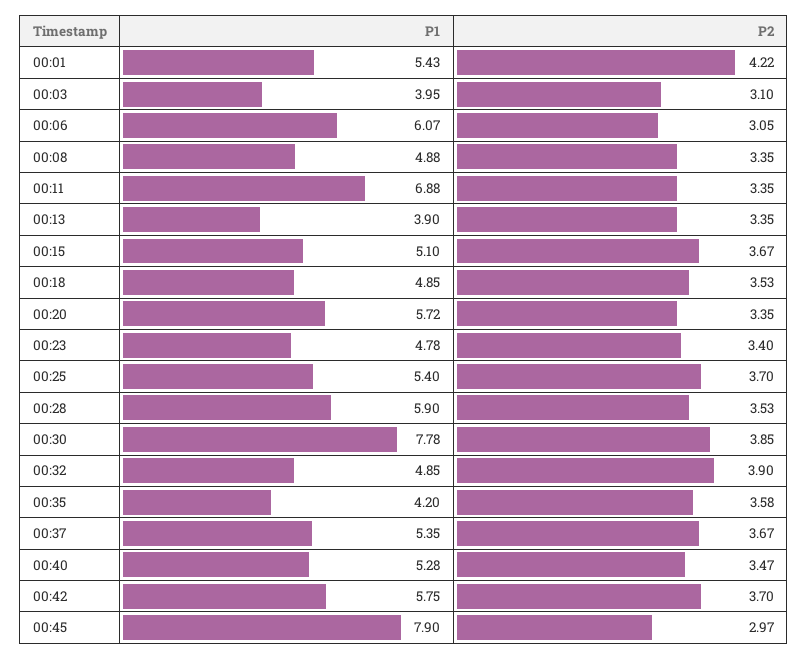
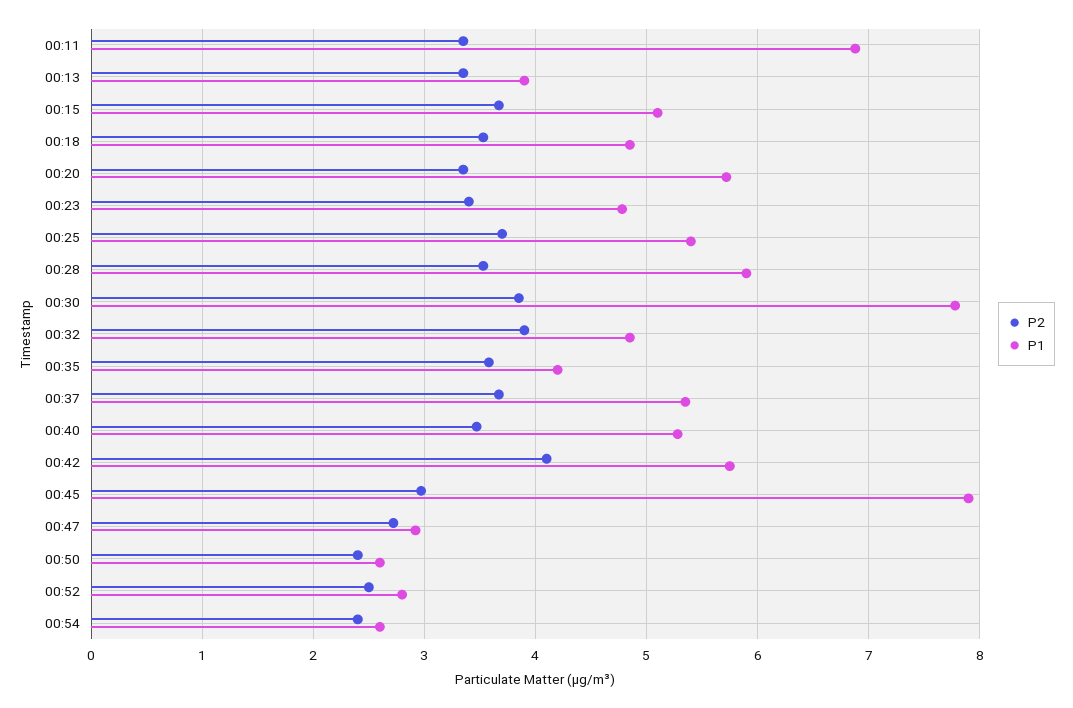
P1, 00:01: 5.43 -> none
P2, 00:01: 4.22 -> none
P1, 00:03: 3.95 -> none
P2, 00:03: 3.1 -> none
P1, 00:06: 6.07 -> none
P2, 00:06: 3.05 -> none
P1, 00:08: 4.88 -> none
P2, 00:08: 3.35 -> none
P2, 00:42: 3.7 -> 4.1
P2, 00:47: none -> 2.7
P1, 00:47: none -> 2.9
P2, 00:50: none -> 2.4
P1, 00:50: none -> 2.6
P2, 00:52: none -> 2.5
P1, 00:52: none -> 2.8
P2, 00:54: none -> 2.4
P1, 00:54: none -> 2.6

